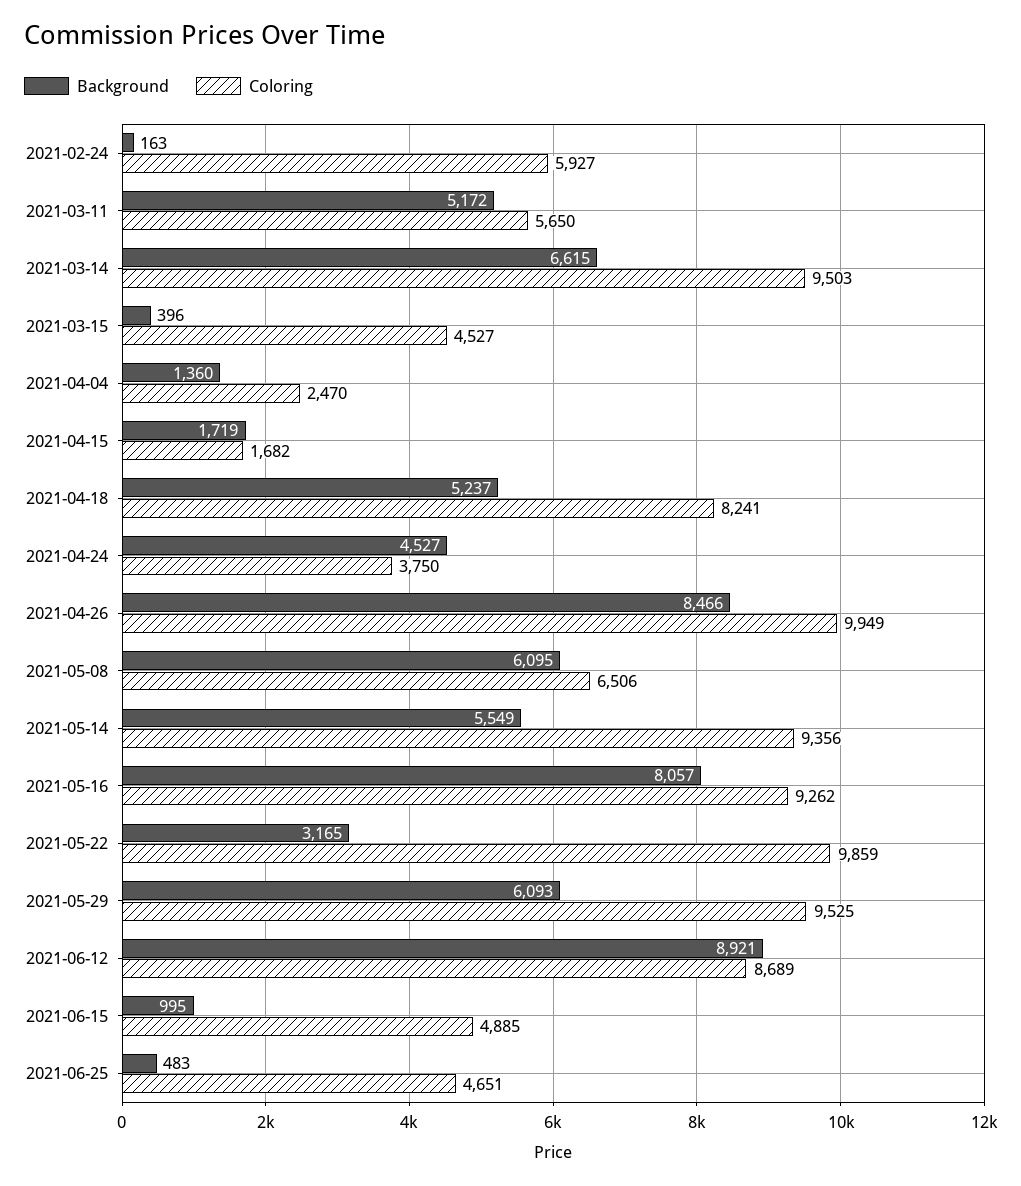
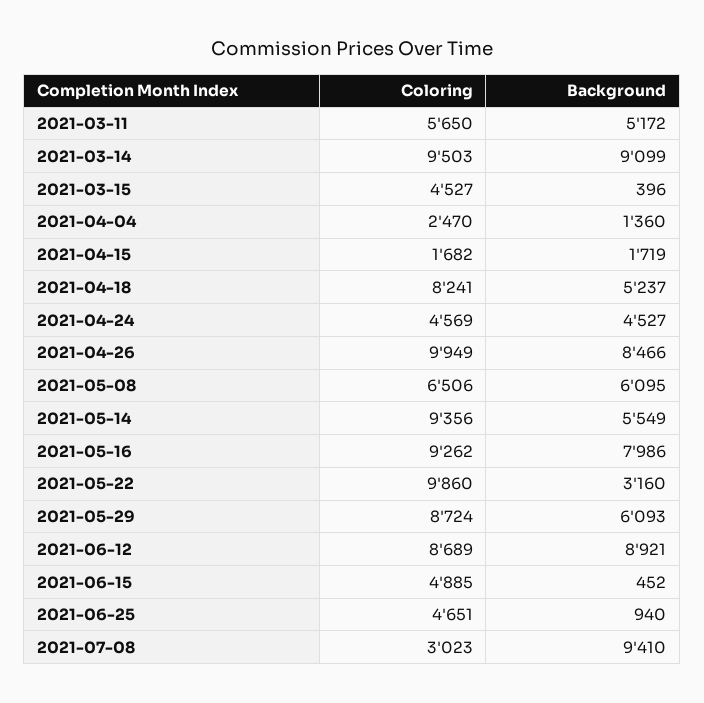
Background, 2021-02-24: 163 -> none
Coloring, 2021-02-24: 5927 -> none
Background, 2021-03-14: 6615 -> 9099
Coloring, 2021-04-24: 3750 -> 4569
Background, 2021-05-16: 8057 -> 7986
Background, 2021-05-22: 3165 -> 3160
Coloring, 2021-05-22: 9859 -> 9860
Coloring, 2021-05-29: 9525 -> 8724
Background, 2021-06-15: 995 -> 452
Background, 2021-06-25: 483 -> 940
Coloring, 2021-07-08: none -> 3023
Background, 2021-07-08: none -> 9410

